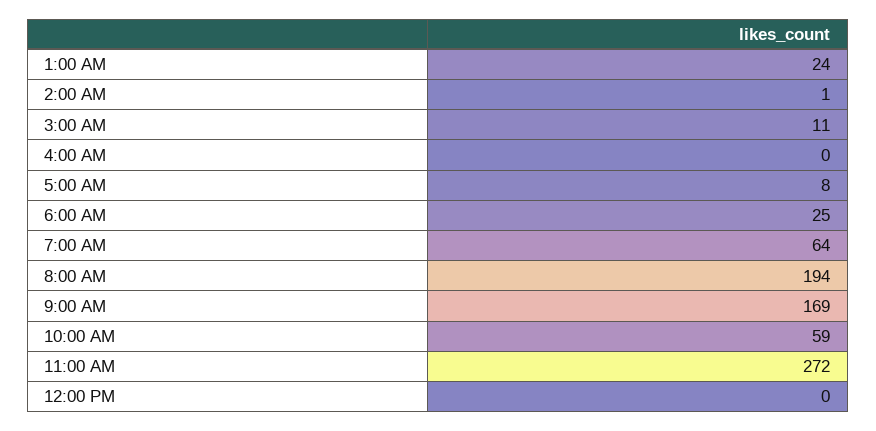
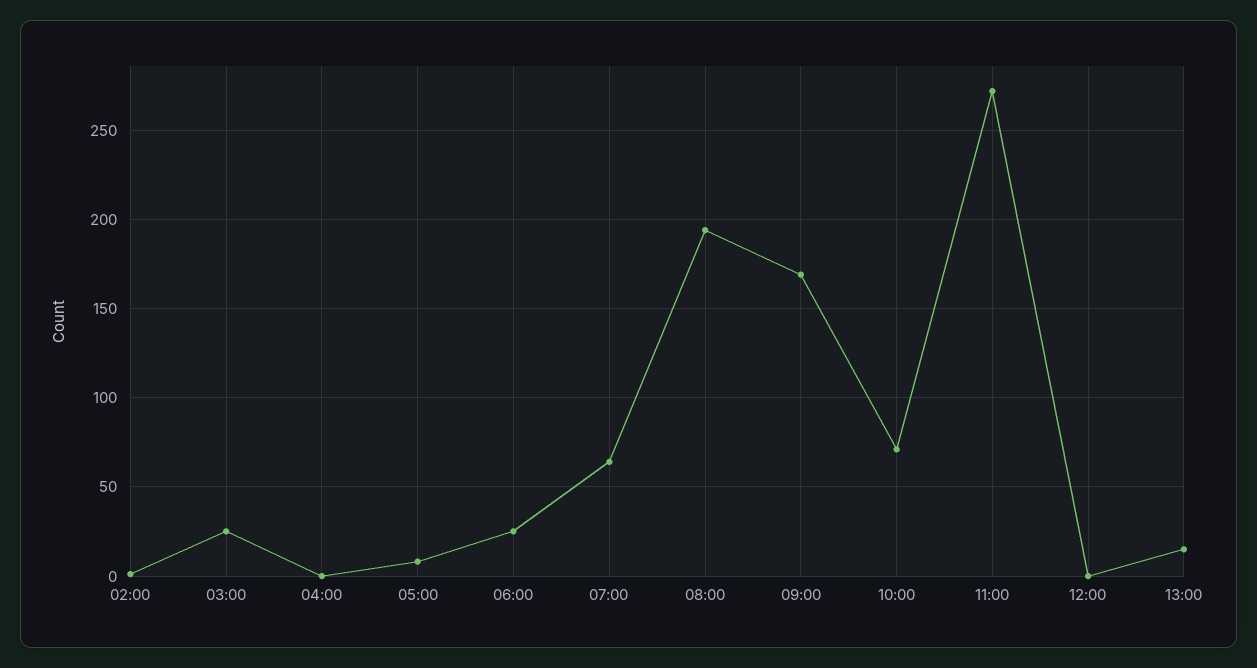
1:00 AM: 24 -> none
3:00 AM: 11 -> 25
10:00 AM: 59 -> 70
13:00: none -> 15

